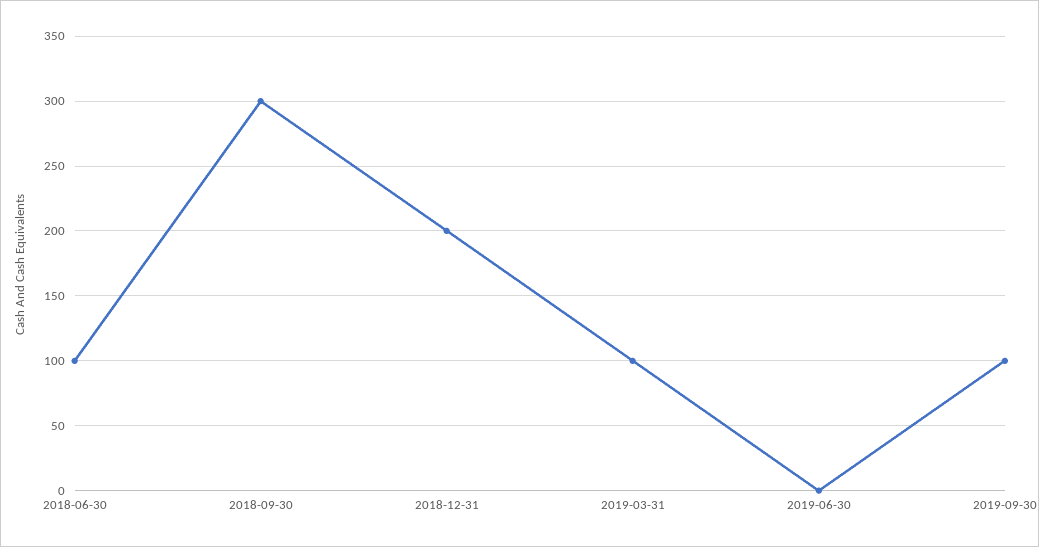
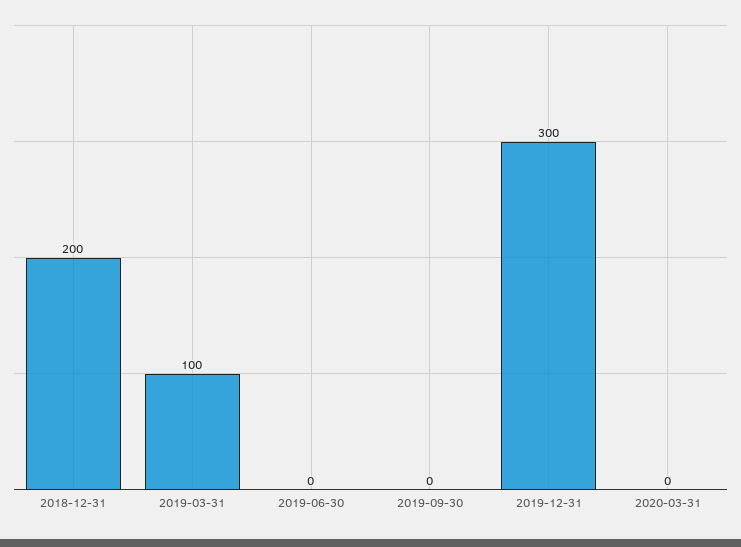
2018-06-30: 100 -> none
2018-09-30: 300 -> none
2019-09-30: 100 -> 0
2019-12-31: none -> 300
2020-03-31: none -> 0

